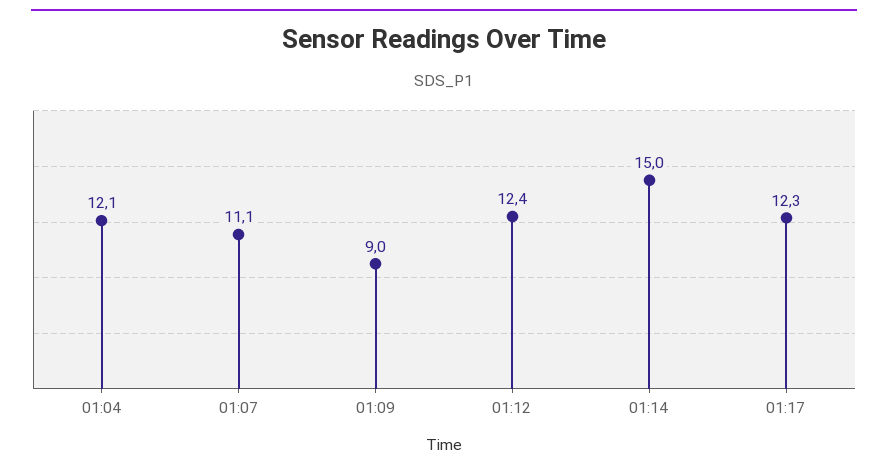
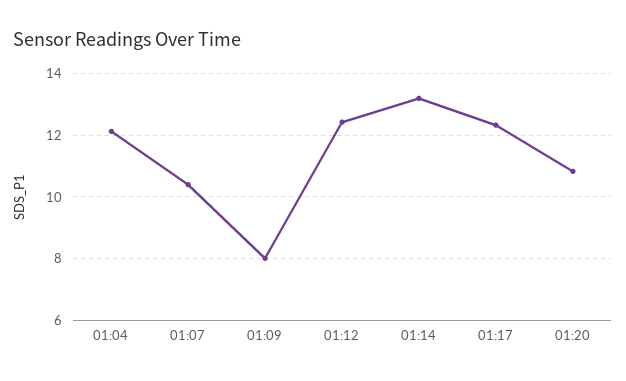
01:07: 11.1 -> 10.4
01:09: 9 -> 8
01:14: 15 -> 13.2
01:20: none -> 10.8

